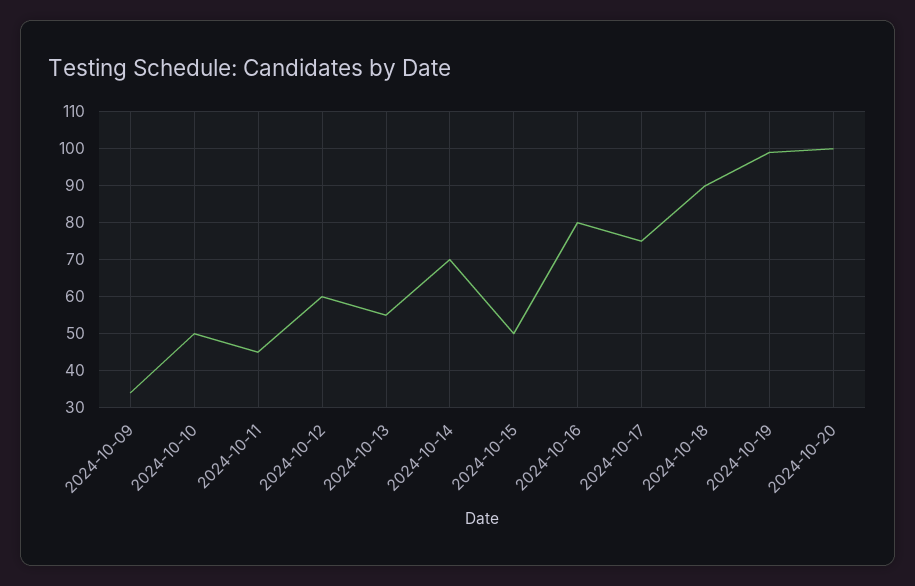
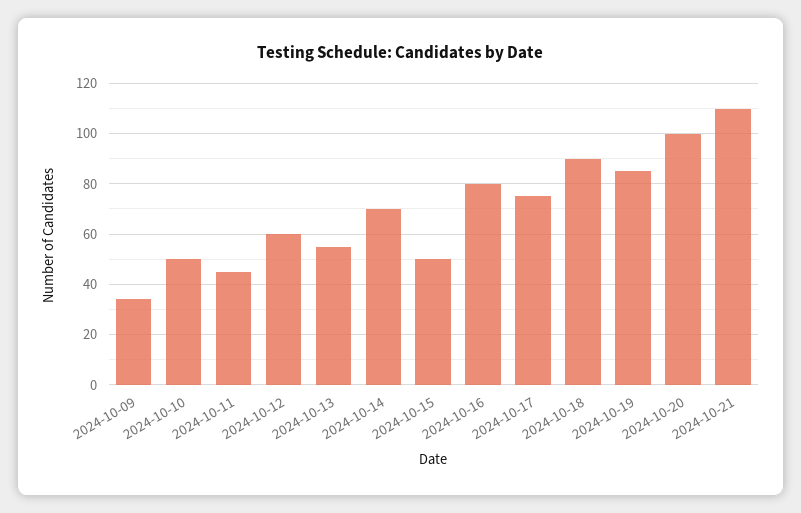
2024-10-19: 100 -> 85
2024-10-21: none -> 110

